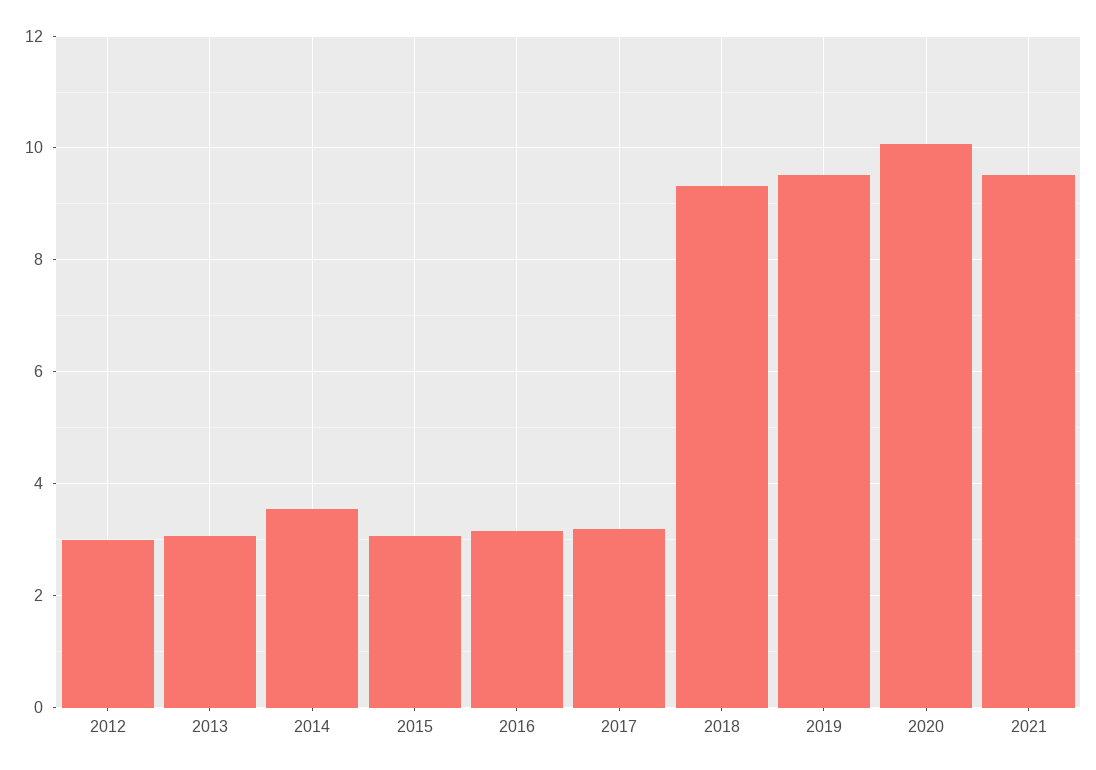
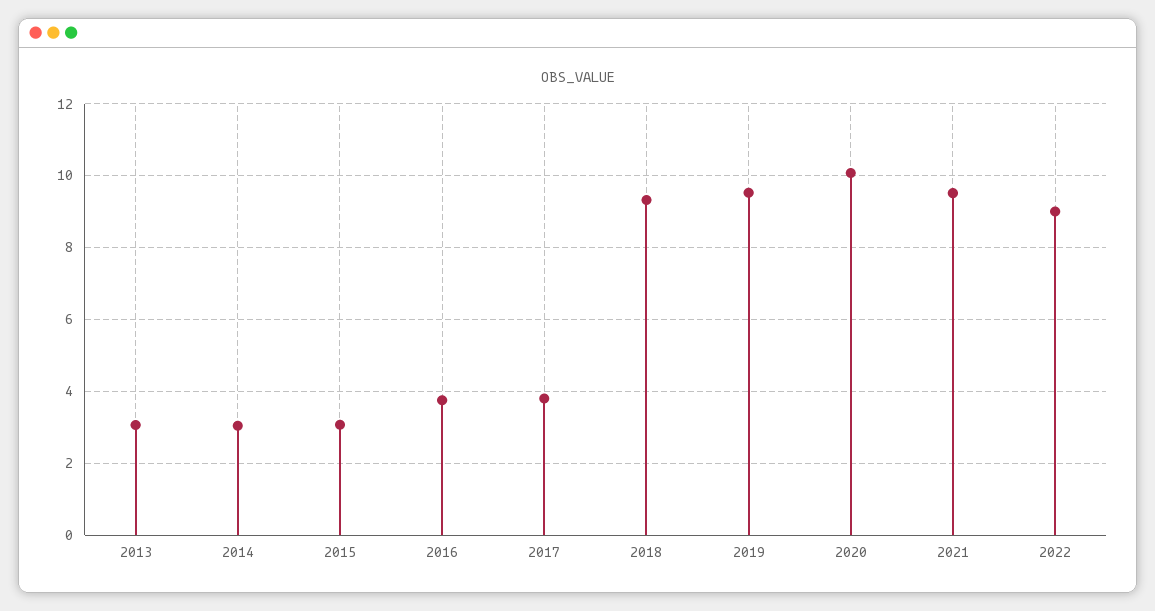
2012: 3 -> none
2014: 3.6 -> 3
2016: 3.2 -> 3.8
2017: 3.2 -> 3.8
2022: none -> 9

